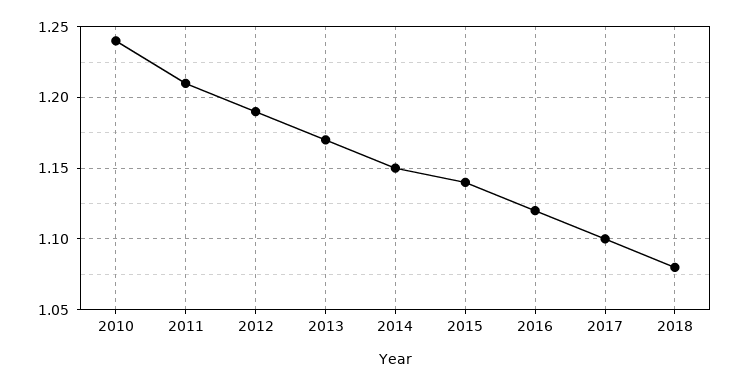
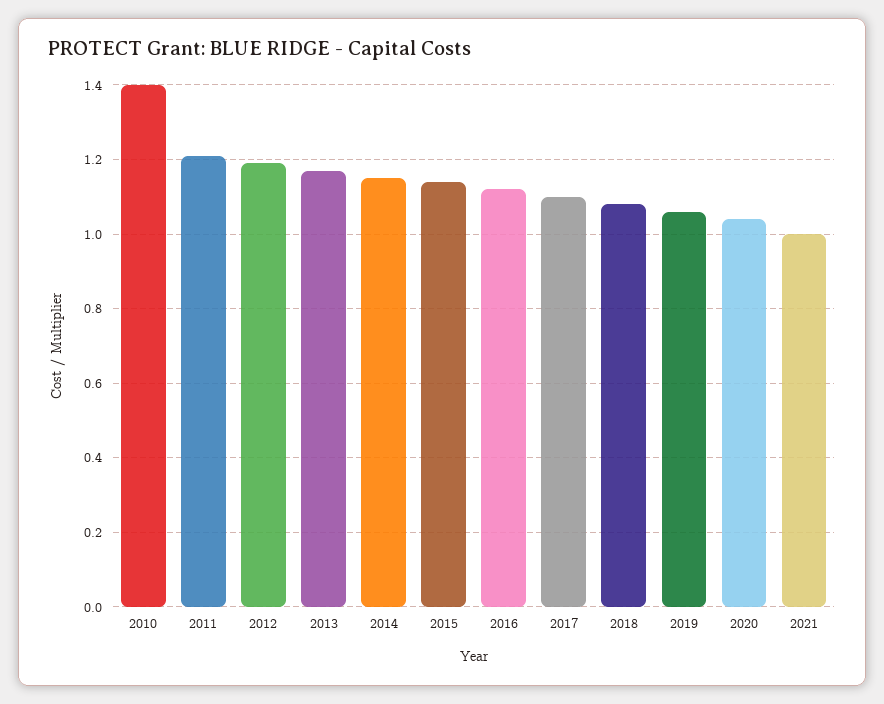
2010: 1.24 -> 1.4
2019: none -> 1.05
2020: none -> 1.05
2021: none -> 1

